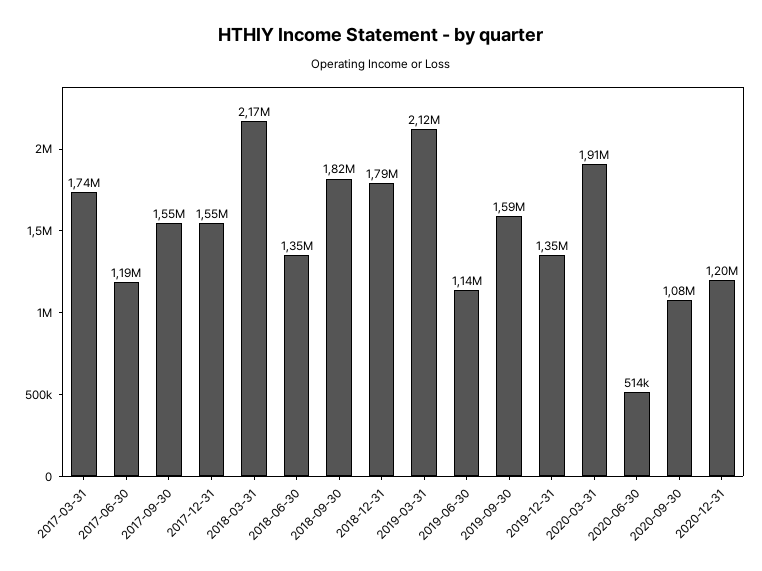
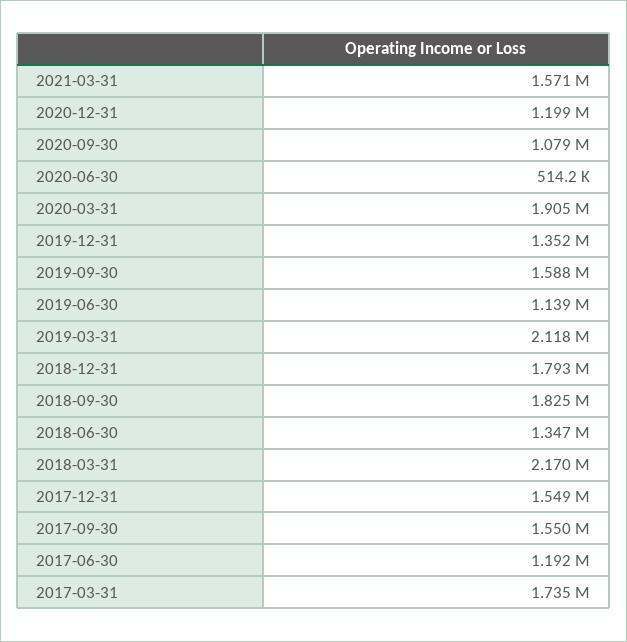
2021-03-31: none -> 1571000

